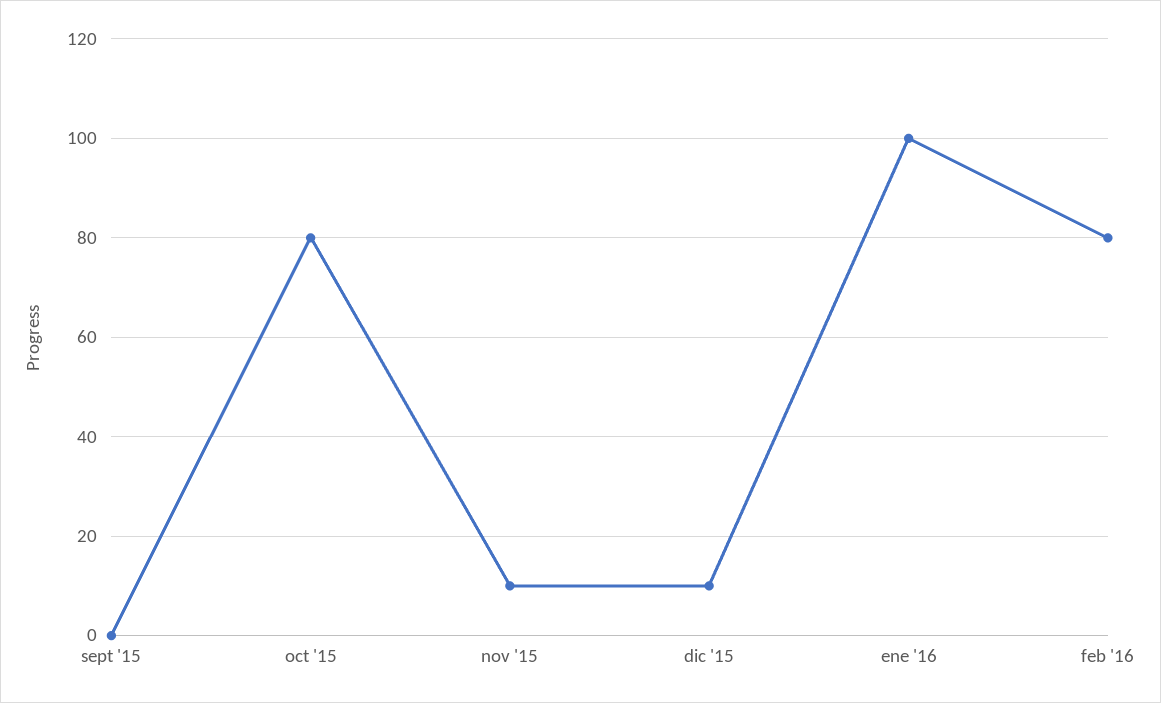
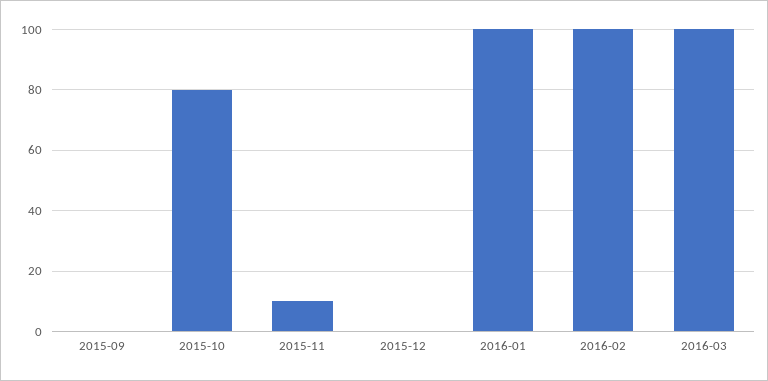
dic '15: 10 -> 0
feb '16: 80 -> 100
2016-03: none -> 100

